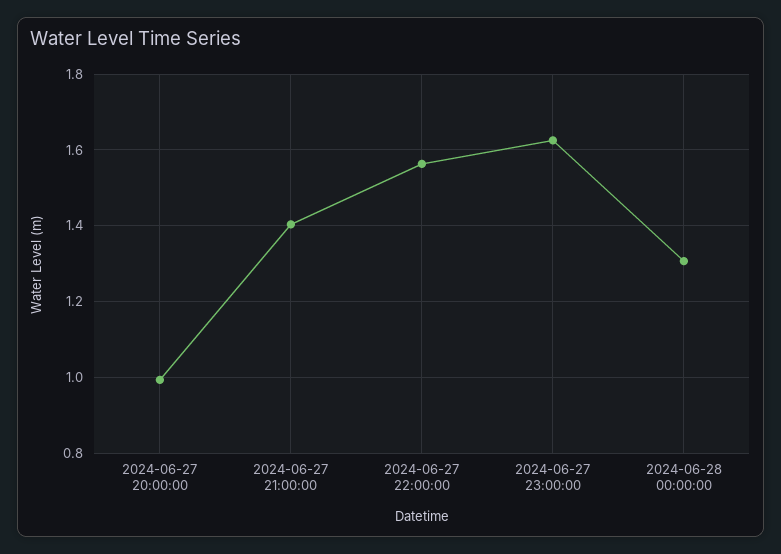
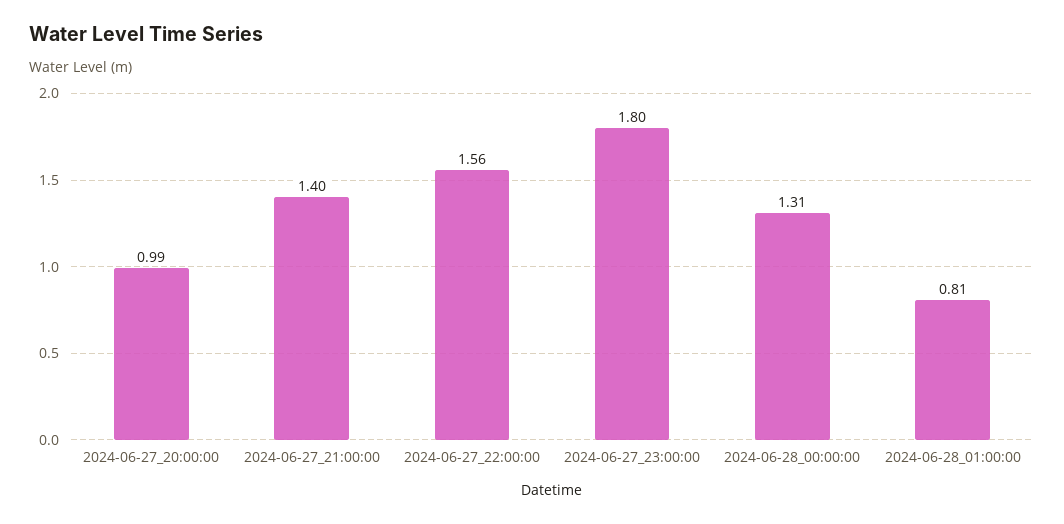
2024-06-27 23:00:00: 1.62 -> 1.8
2024-06-28_01:00:00: none -> 0.81

